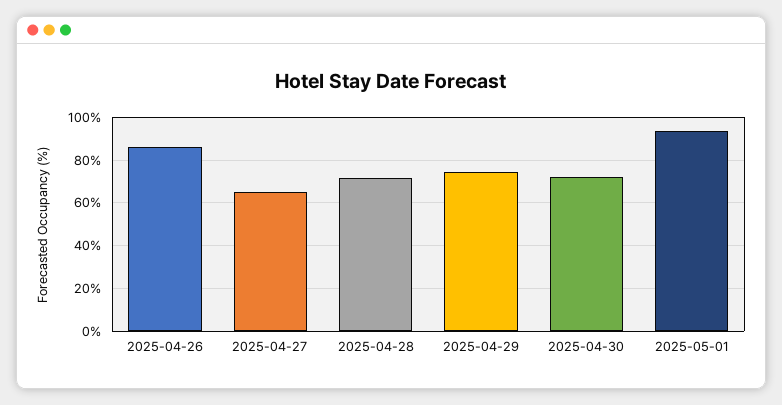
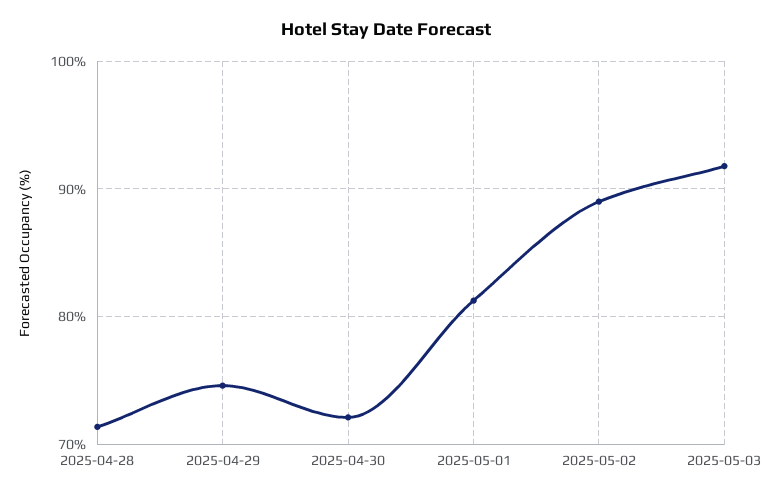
2025-04-26: 85 -> none
2025-04-27: 65 -> none
2025-05-01: 95 -> 81
2025-05-02: none -> 89
2025-05-03: none -> 92

